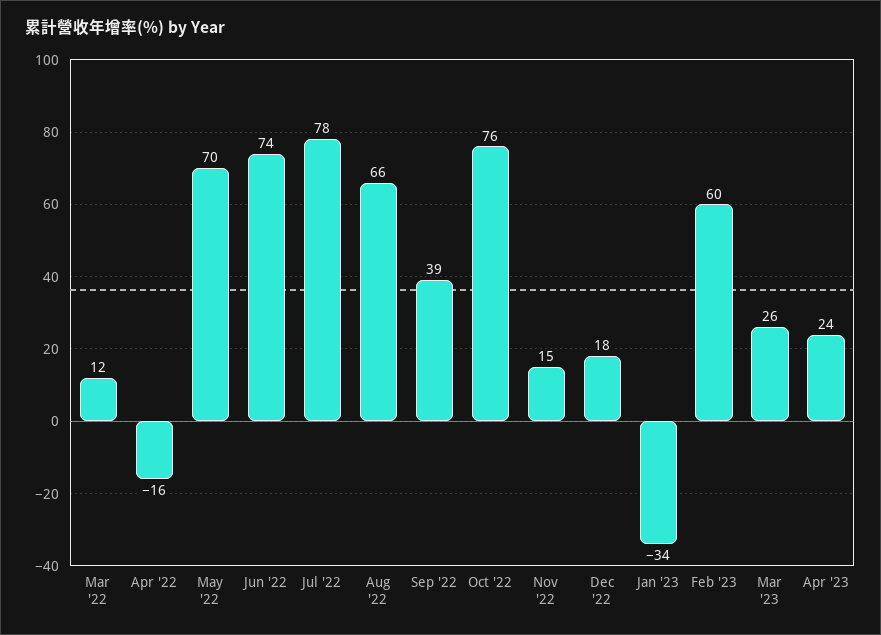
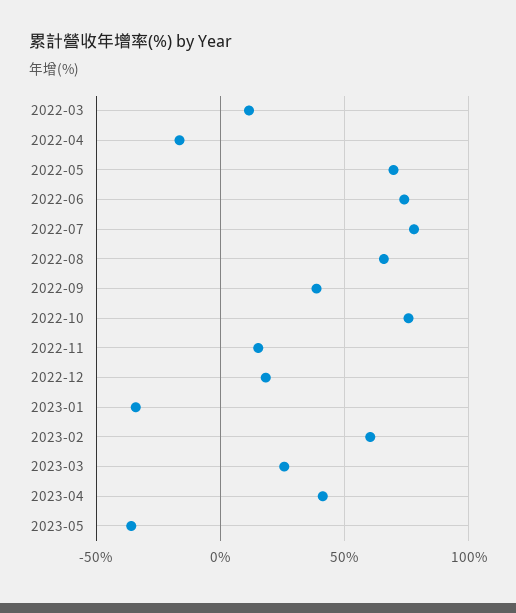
Apr '23: 24 -> 40
2023-05: none -> -35

